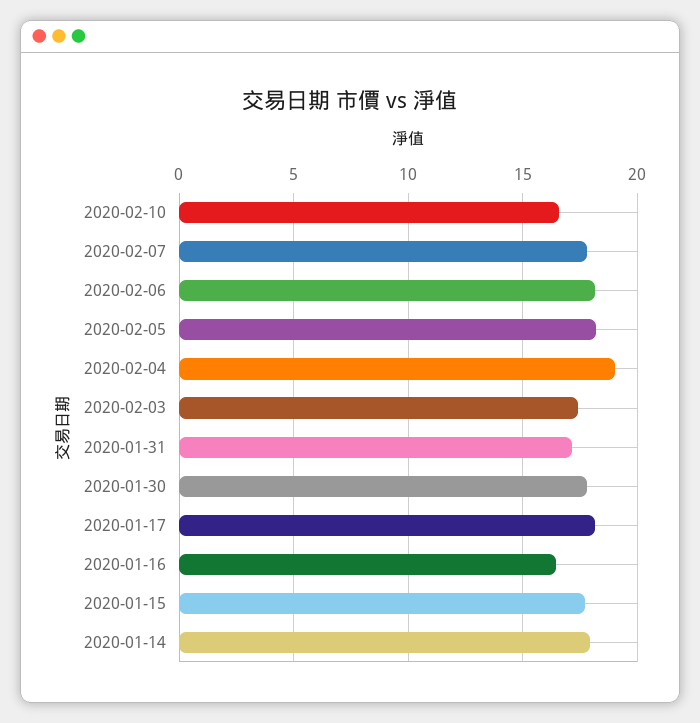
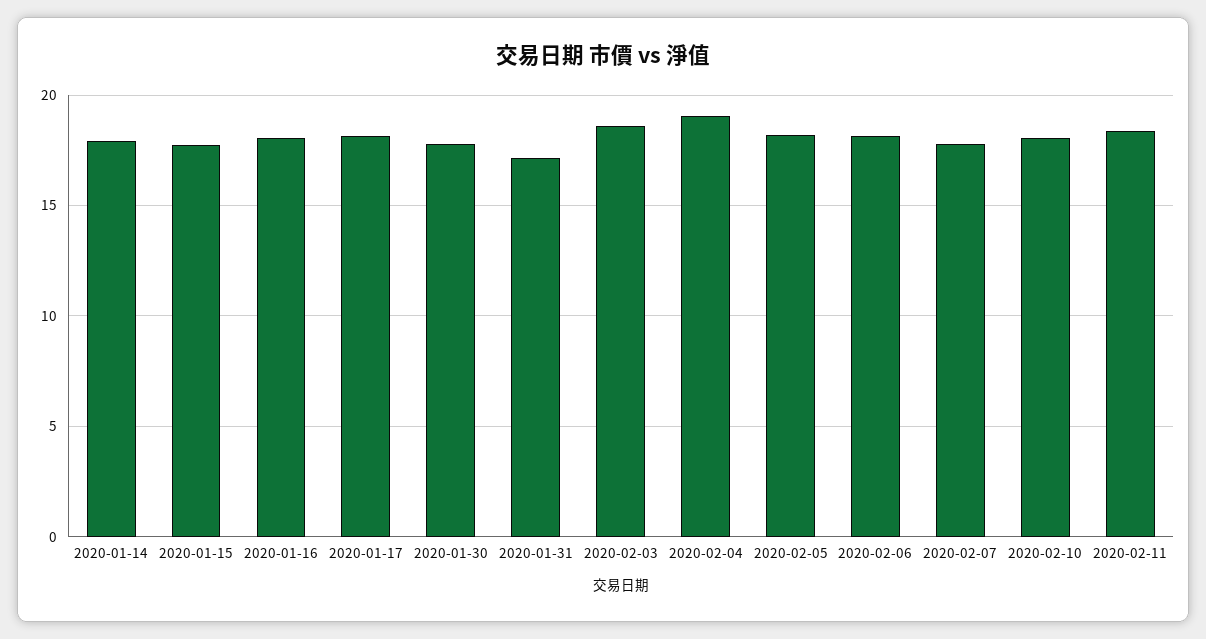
2020-02-10: 16.5 -> 18
2020-02-03: 17.5 -> 18.5
2020-01-16: 16.5 -> 18
2020-02-11: none -> 18.5

